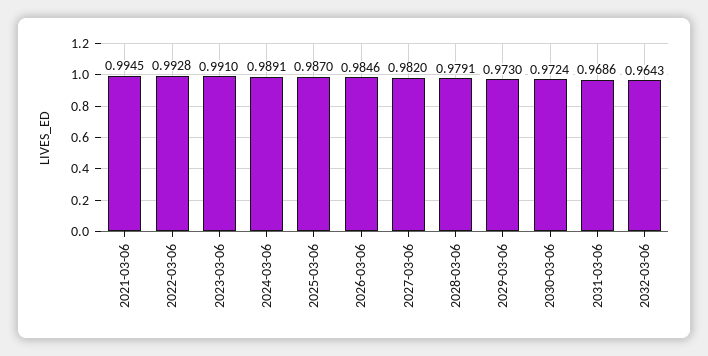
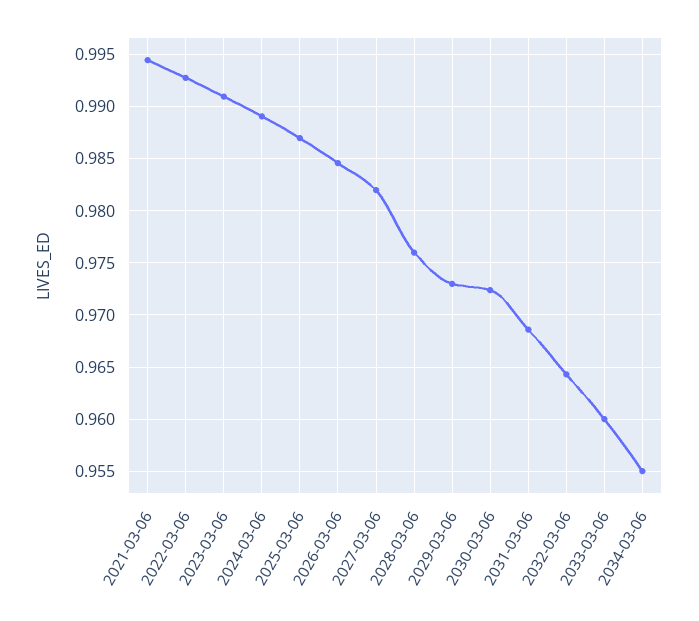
2028-03-06: 0.9791 -> 0.976
2033-03-06: none -> 0.96
2034-03-06: none -> 0.955

